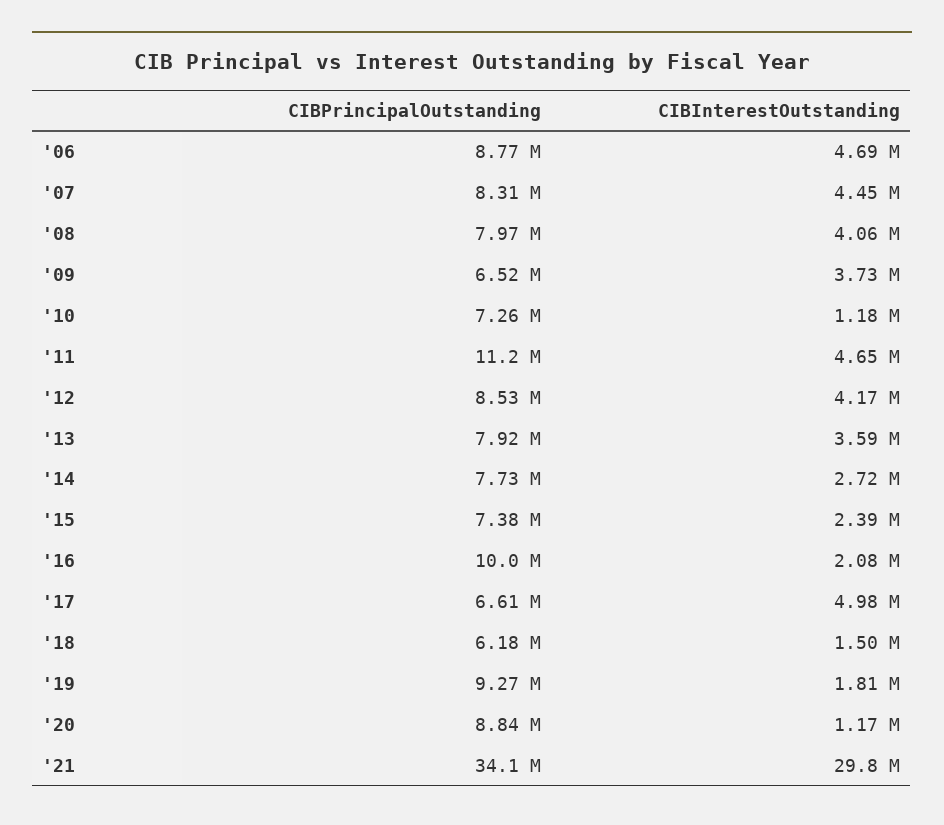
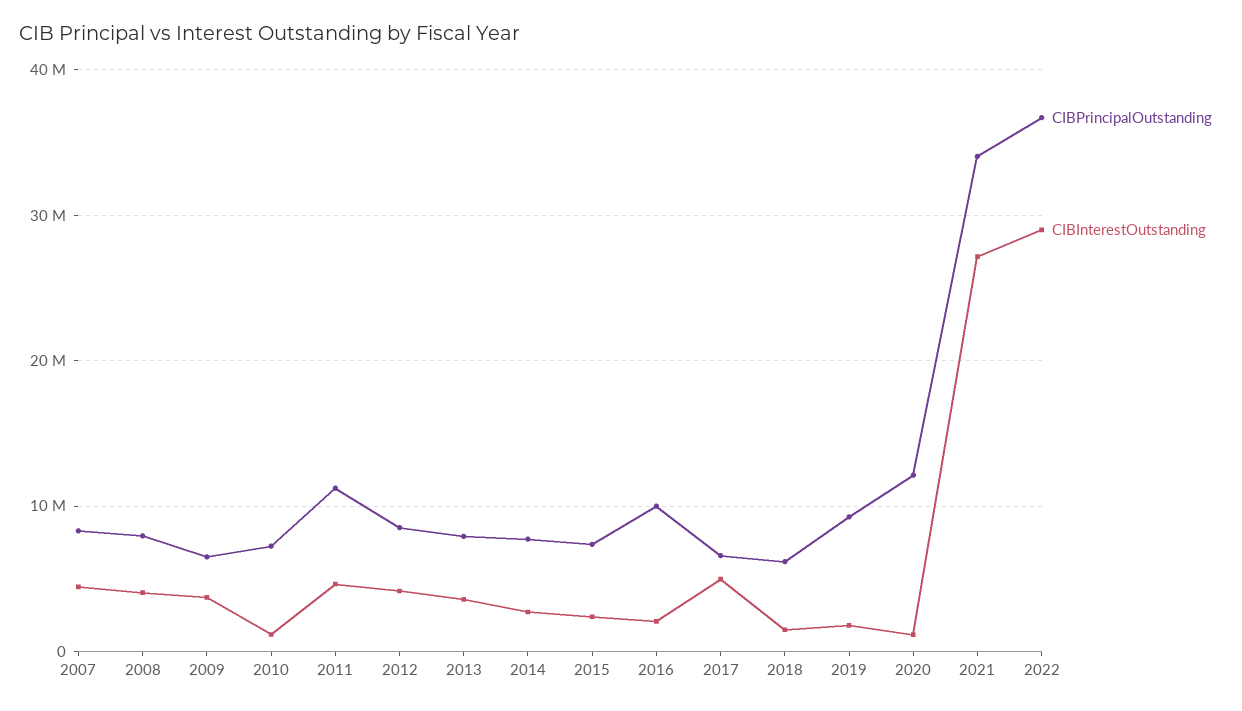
CIBPrincipalOutstanding, '06: 8770000 -> none
CIBInterestOutstanding, '06: 4690000 -> none
CIBPrincipalOutstanding, '20: 8840000 -> 12000000
CIBInterestOutstanding, '21: 29800000 -> 27000000
CIBPrincipalOutstanding, 2022: none -> 37000000
CIBInterestOutstanding, 2022: none -> 29000000

